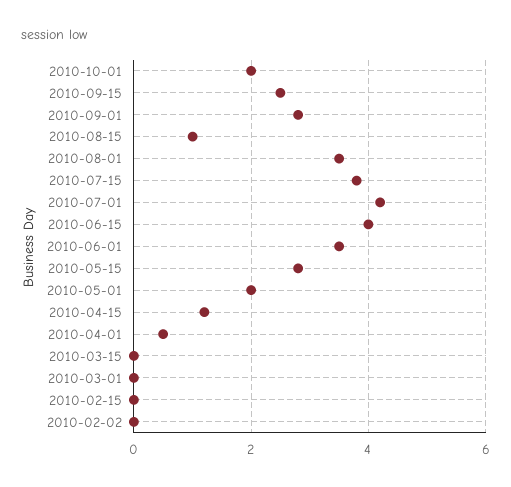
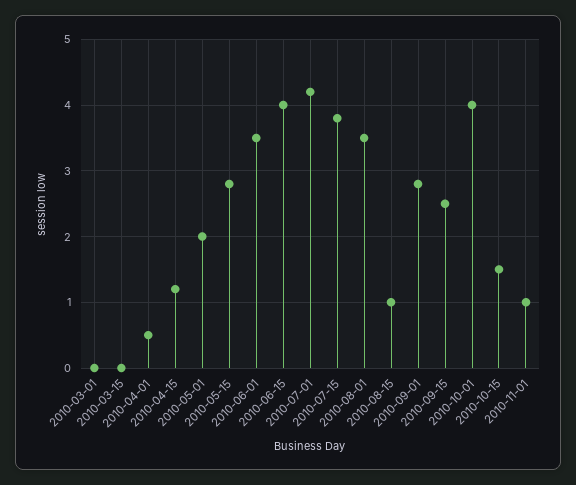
2010-10-01: 2 -> 4
2010-02-15: 0 -> none
2010-02-02: 0 -> none
2010-10-15: none -> 1.5
2010-11-01: none -> 1

